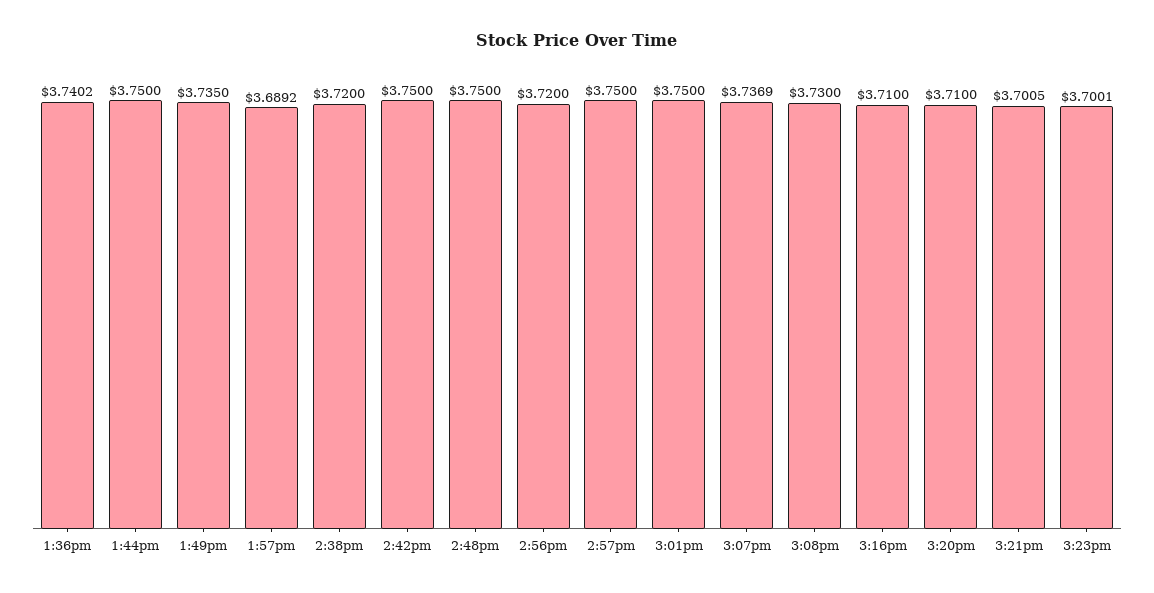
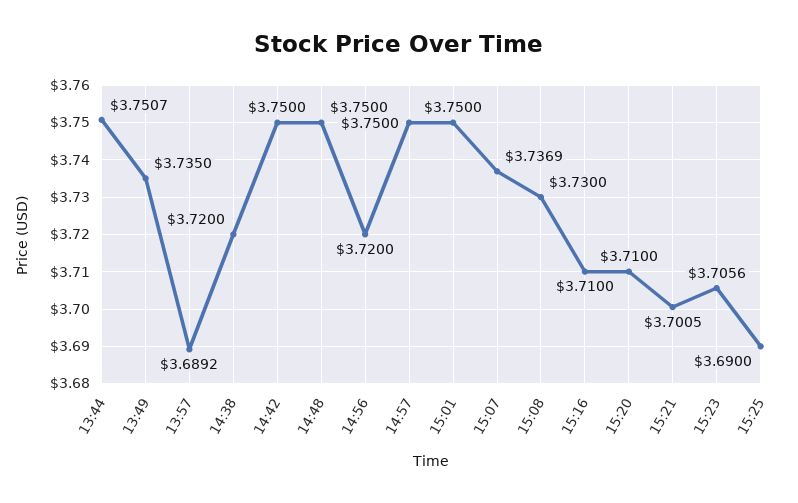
1:36pm: 3.7402 -> none
1:44pm: 3.75 -> 3.7507
3:23pm: 3.7001 -> 3.7056
15:25: none -> 3.69

